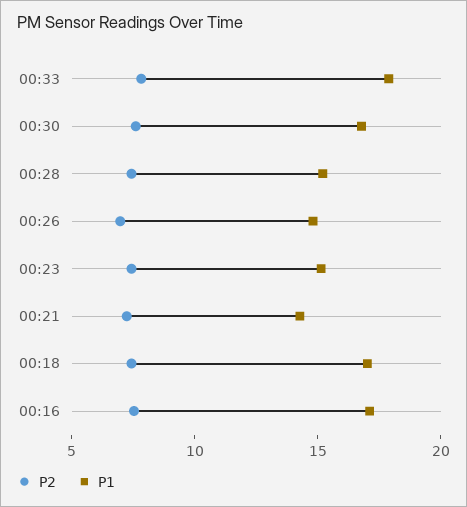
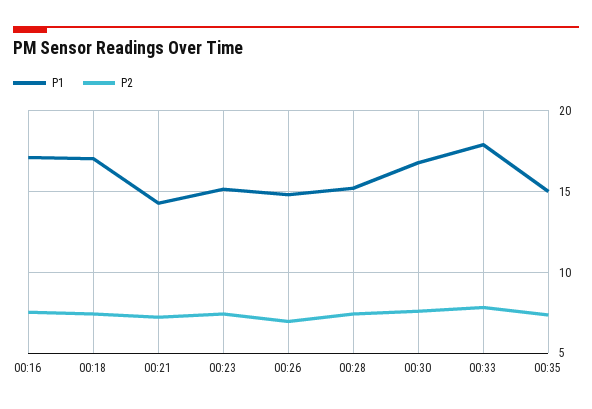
P1, 00:35: none -> 15
P2, 00:35: none -> 7.5

